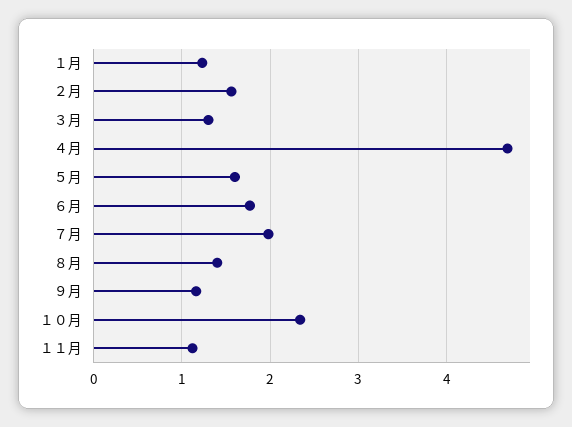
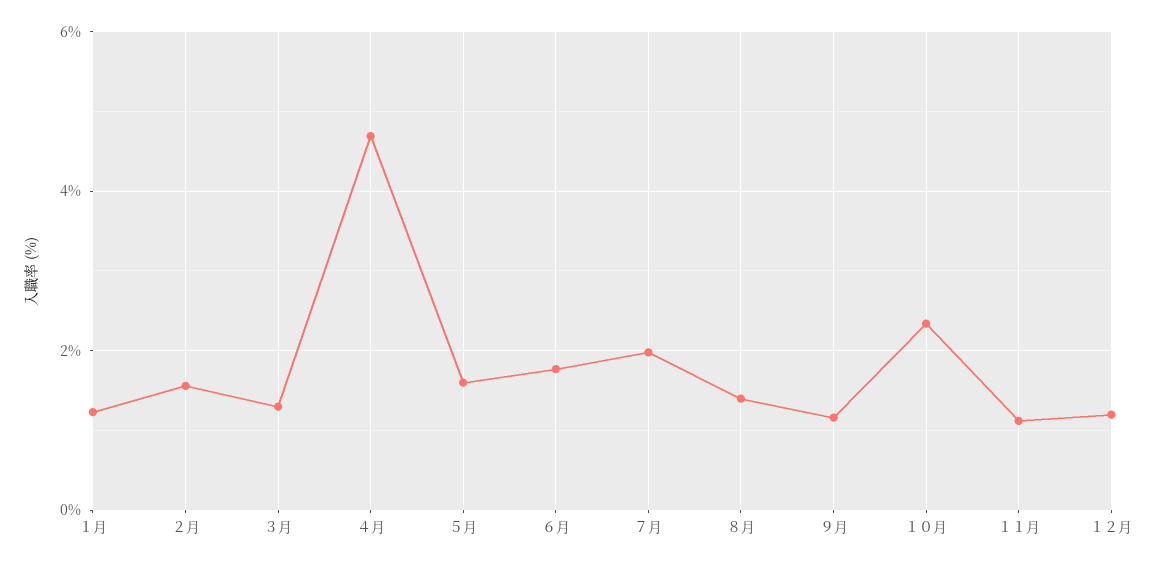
１２月: none -> 1.2

